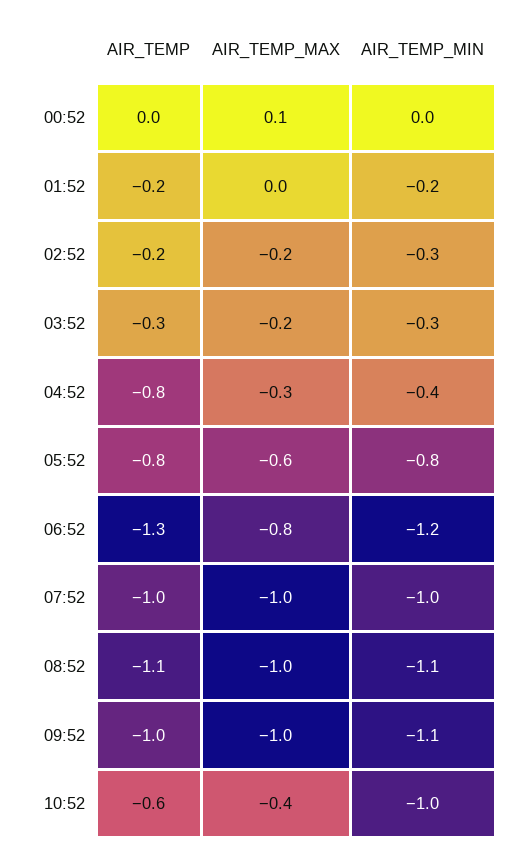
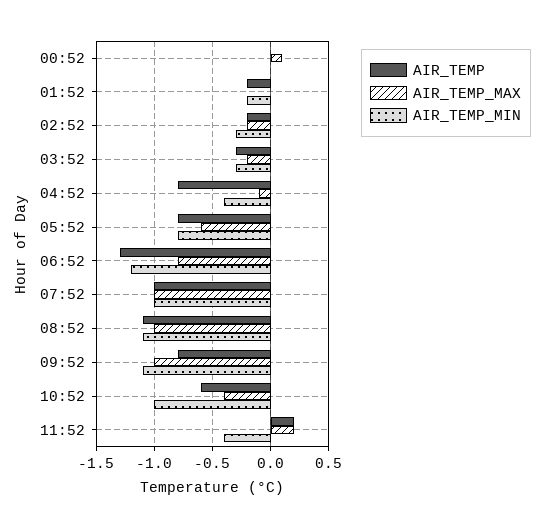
AIR_TEMP_MAX, 04:52: -0.3 -> -0.1
AIR_TEMP, 09:52: -1 -> -0.8
AIR_TEMP, 11:52: none -> 0.2
AIR_TEMP_MAX, 11:52: none -> 0.2
AIR_TEMP_MIN, 11:52: none -> -0.4

